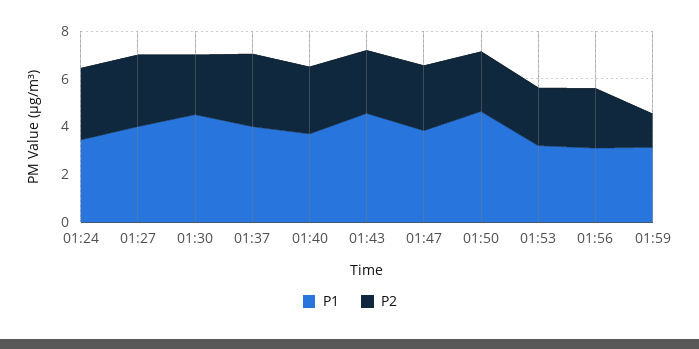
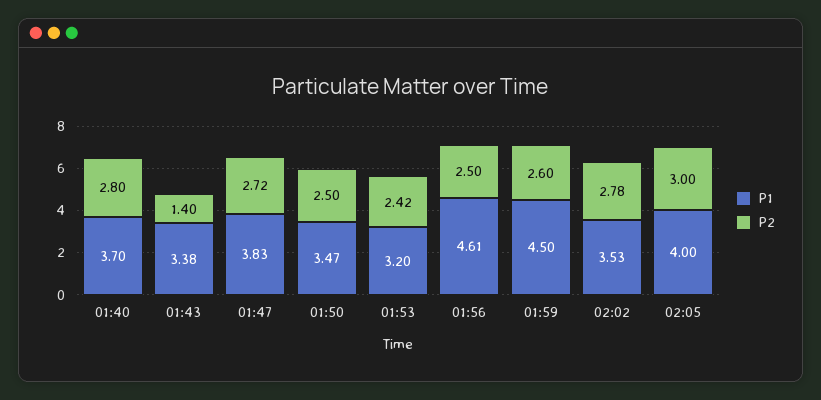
P1, 01:24: 3.5 -> none
P2, 01:24: 3 -> none
P1, 01:27: 4 -> none
P2, 01:27: 3 -> none
P1, 01:30: 4.5 -> none
P2, 01:30: 2.5 -> none
P1, 01:37: 4 -> none
P2, 01:37: 3 -> none
P1, 01:43: 4.5 -> 3.38
P2, 01:43: 2.5 -> 1.4
P1, 01:50: 4.5 -> 3.47
P1, 01:56: 3 -> 4.61
P1, 01:59: 3 -> 4.5
P2, 01:59: 1.5 -> 2.6
P1, 02:02: none -> 3.53
P2, 02:02: none -> 2.78
P1, 02:05: none -> 4
P2, 02:05: none -> 3

